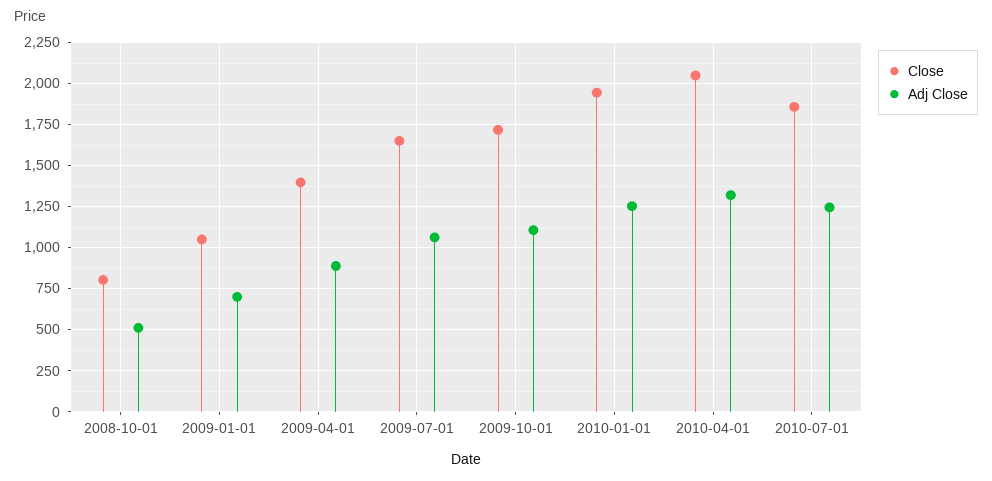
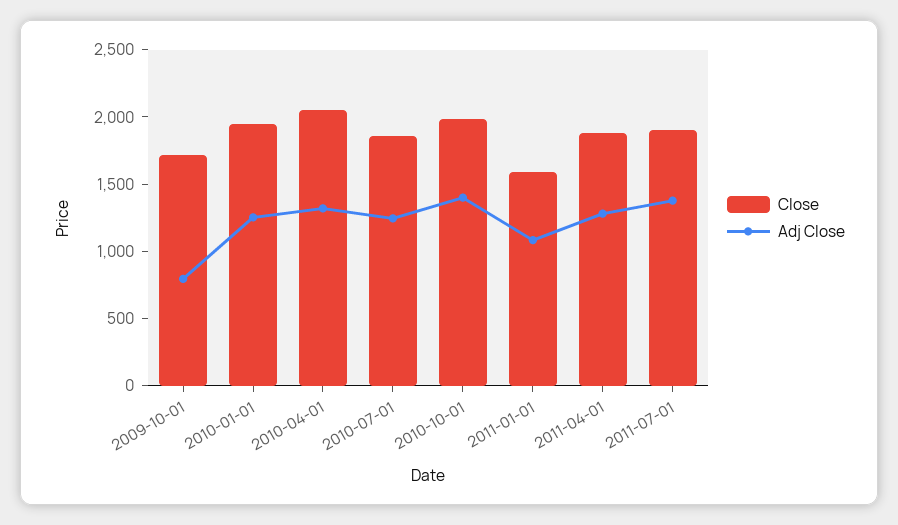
Close, 2008-10-01: 800 -> none
Adj Close, 2008-10-01: 500 -> none
Close, 2009-01-01: 1050 -> none
Adj Close, 2009-01-01: 700 -> none
Close, 2009-04-01: 1400 -> none
Adj Close, 2009-04-01: 900 -> none
Close, 2009-07-01: 1650 -> none
Adj Close, 2009-07-01: 1050 -> none
Adj Close, 2009-10-01: 1100 -> 800
Close, 2010-10-01: none -> 2000
Adj Close, 2010-10-01: none -> 1400
Close, 2011-01-01: none -> 1600
Adj Close, 2011-01-01: none -> 1100
Close, 2011-04-01: none -> 1900
Adj Close, 2011-04-01: none -> 1300
Close, 2011-07-01: none -> 1900
Adj Close, 2011-07-01: none -> 1400

